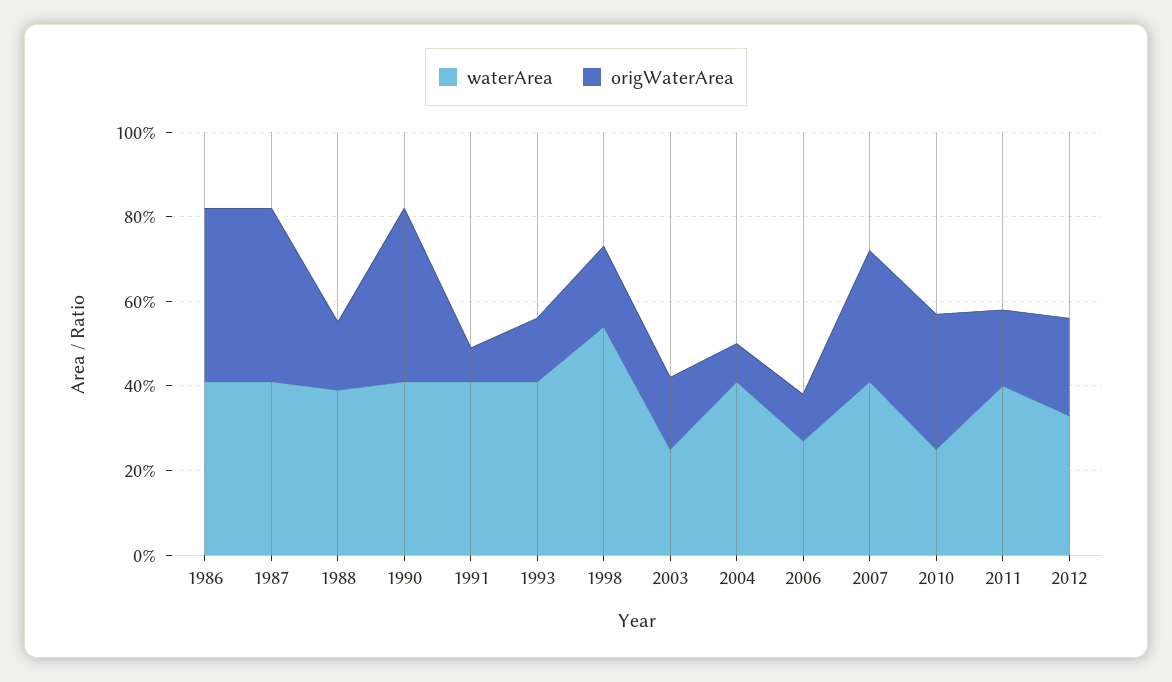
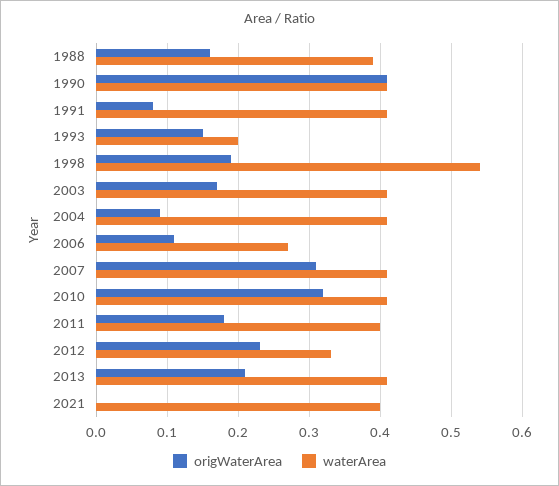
waterArea, 1986: 0.4 -> none
origWaterArea, 1986: 0.4 -> none
waterArea, 1987: 0.4 -> none
origWaterArea, 1987: 0.4 -> none
waterArea, 1993: 0.4 -> 0.2
waterArea, 2003: 0.25 -> 0.41
waterArea, 2010: 0.25 -> 0.41
origWaterArea, 2013: none -> 0.21
waterArea, 2013: none -> 0.41
origWaterArea, 2021: none -> 0
waterArea, 2021: none -> 0.4

